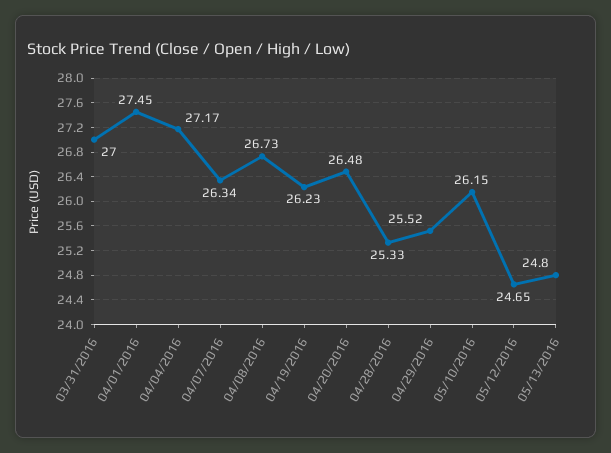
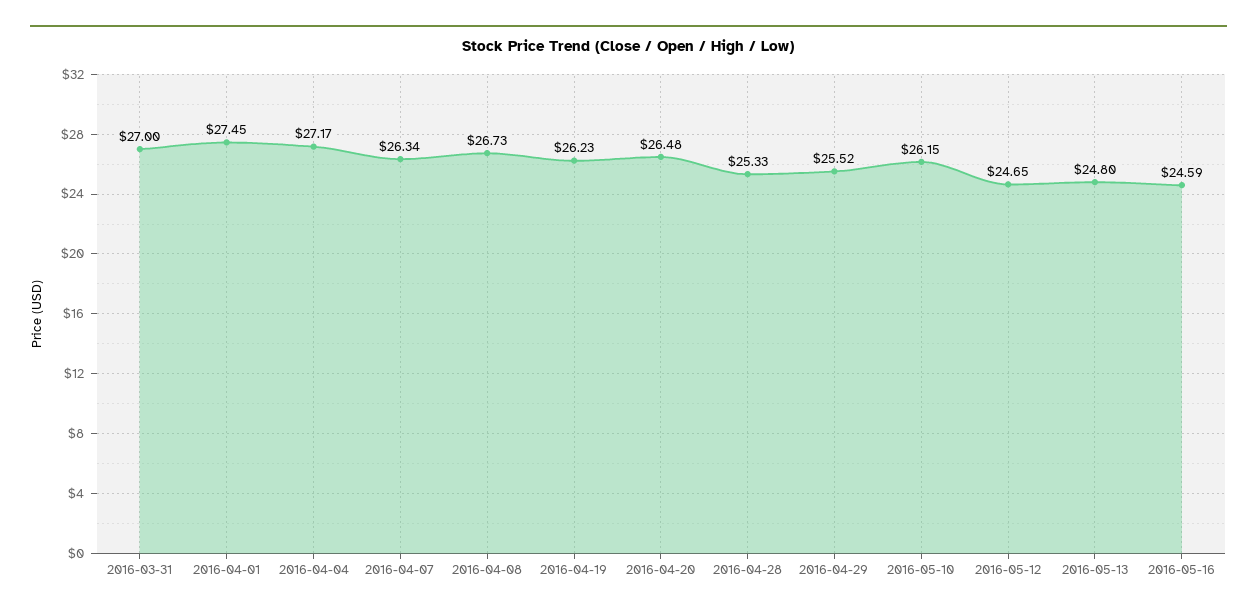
2016-05-16: none -> 24.59

